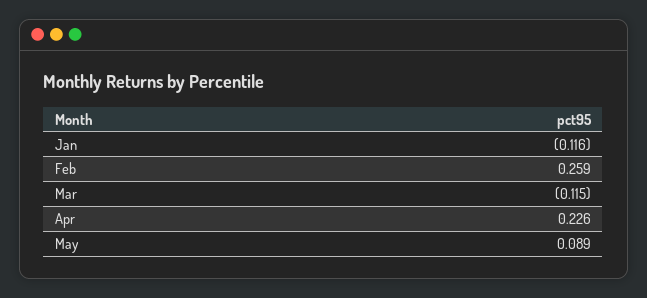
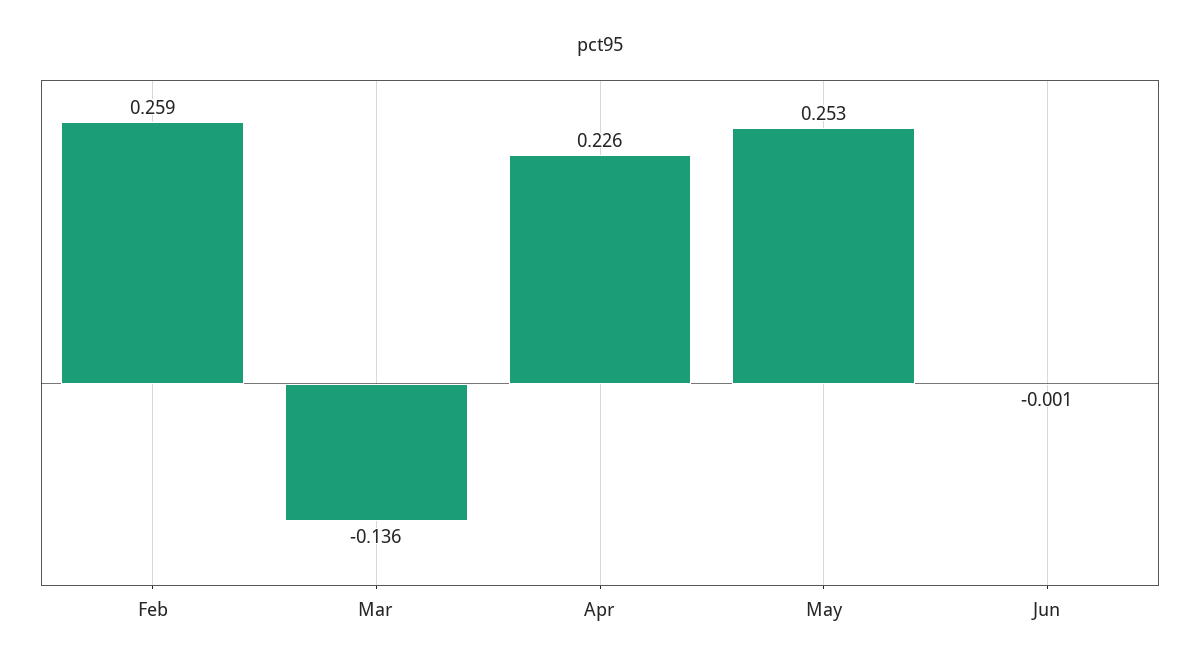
Jan: -0.116 -> none
Mar: -0.115 -> -0.136
May: 0.089 -> 0.253
Jun: none -> -0.001

